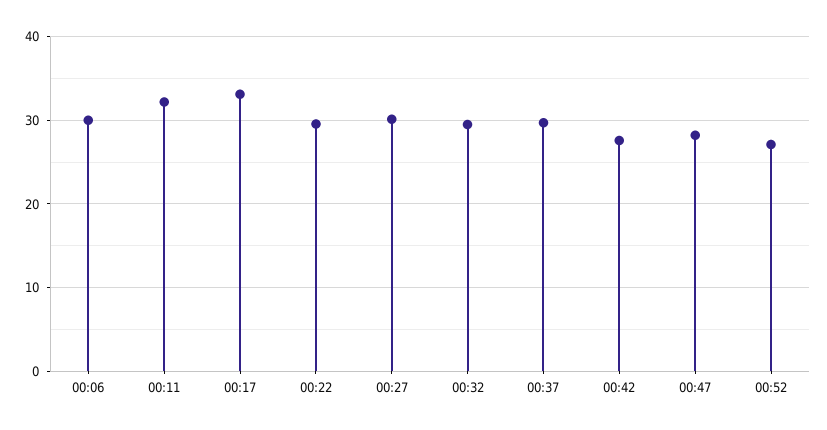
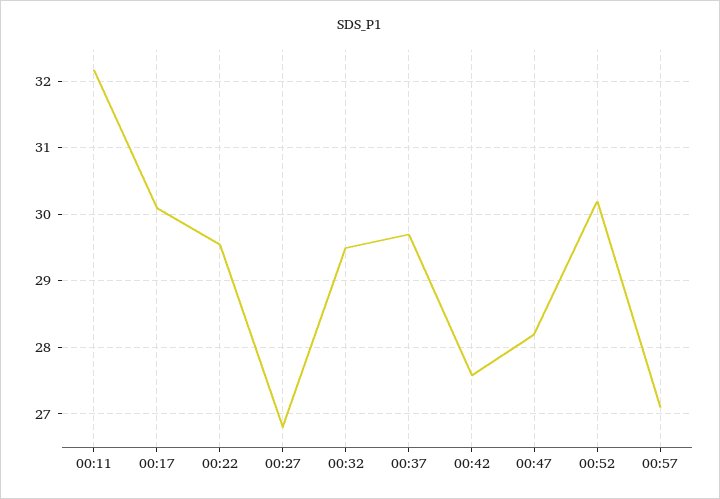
00:06: 30 -> none
00:17: 33 -> 30.1
00:27: 30 -> 26.8
00:52: 27 -> 30.2
00:57: none -> 27.1

